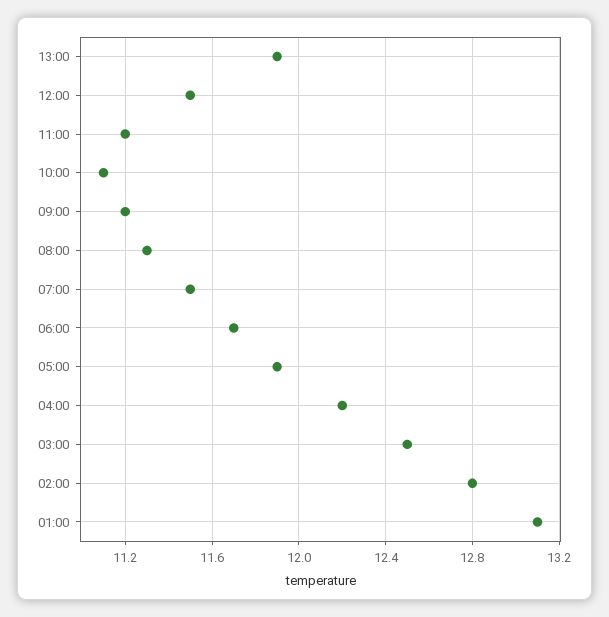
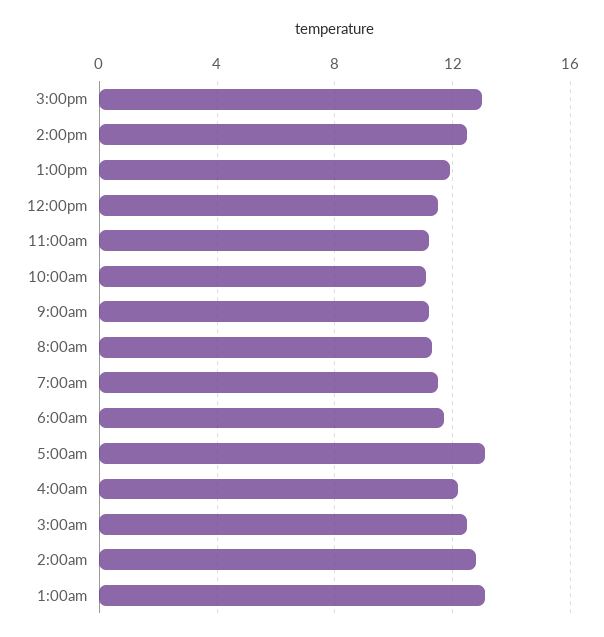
05:00: 11.9 -> 13
3:00pm: none -> 13
2:00pm: none -> 12.5

